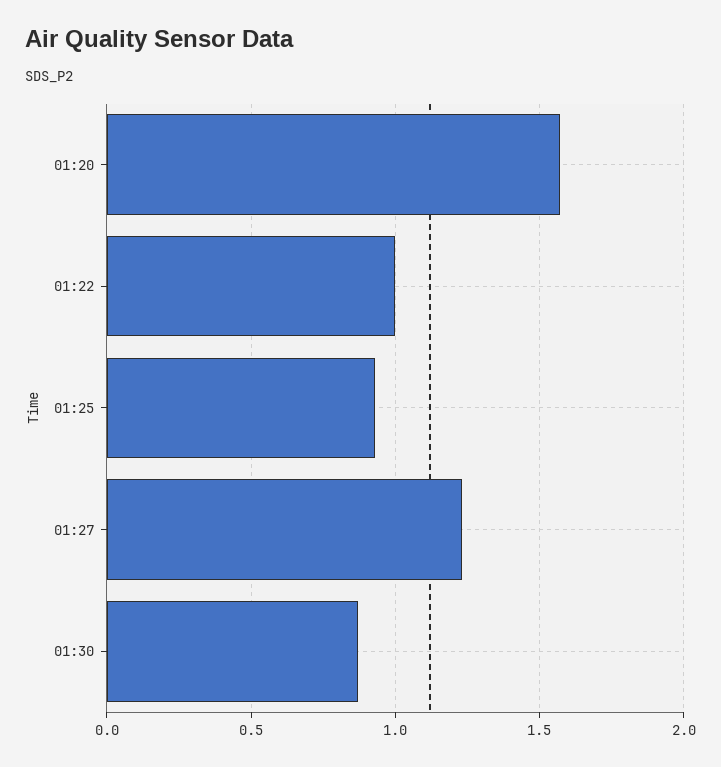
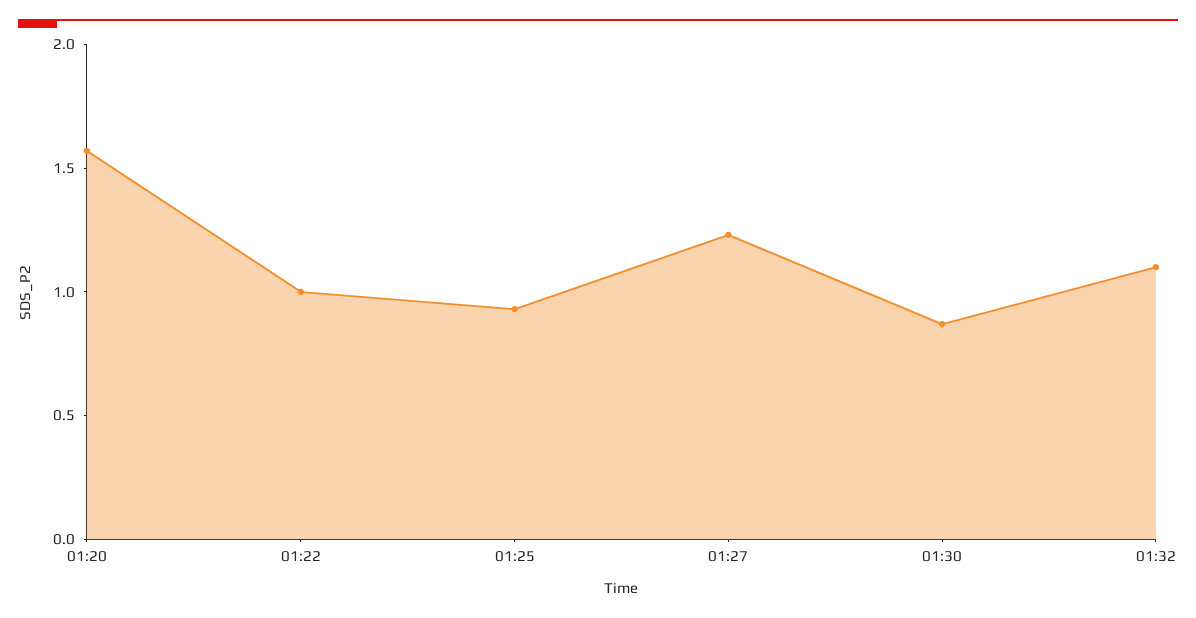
01:32: none -> 1.1

